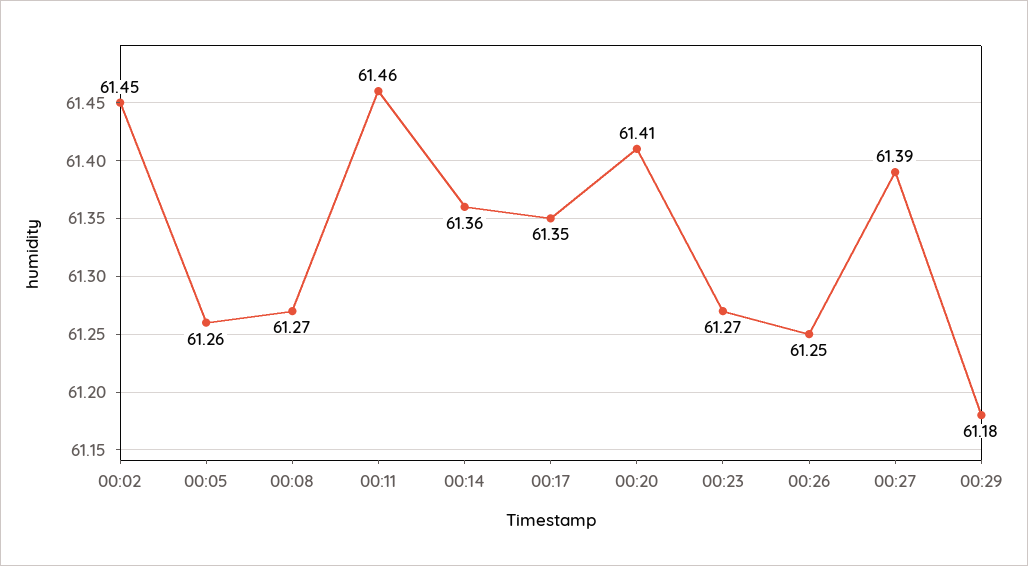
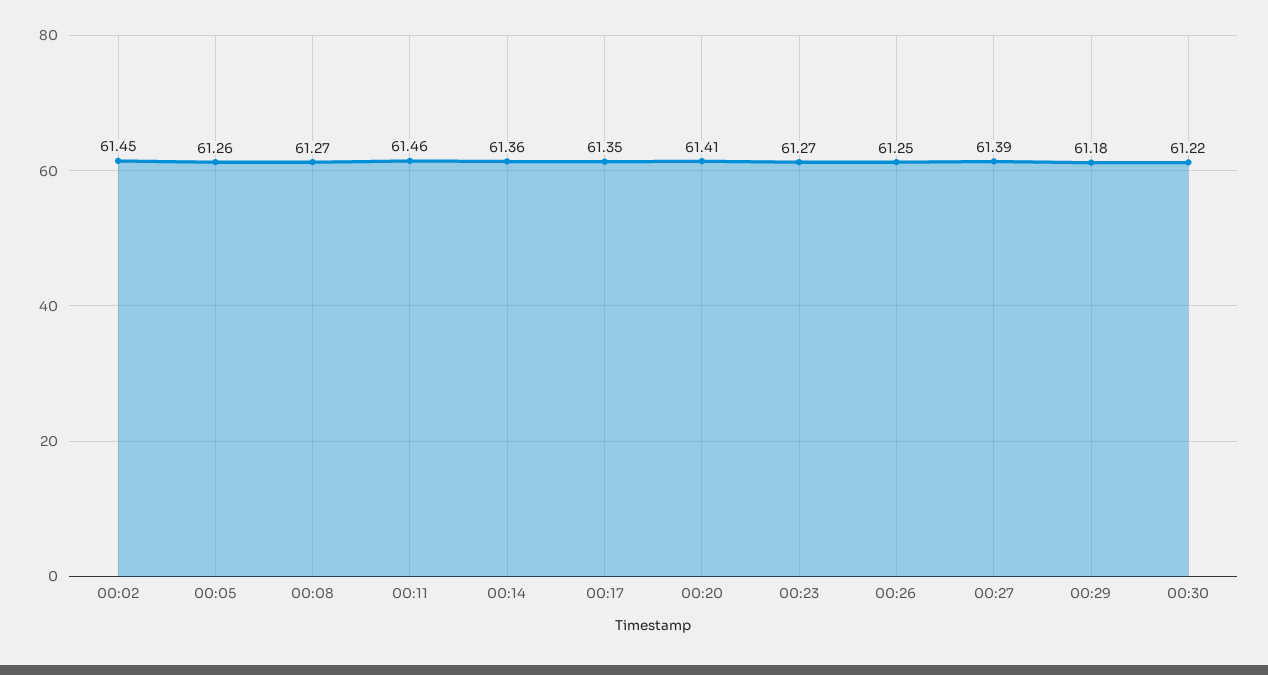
00:30: none -> 61.22

